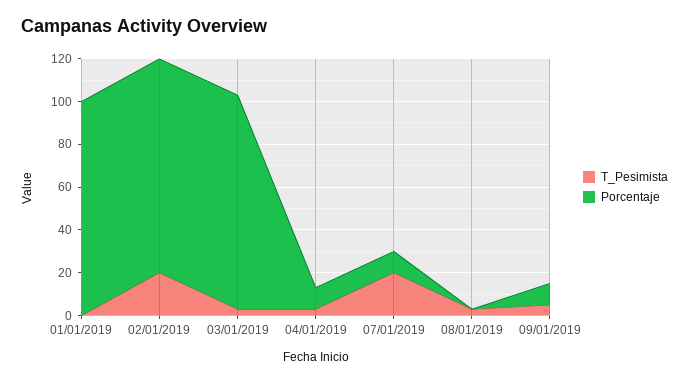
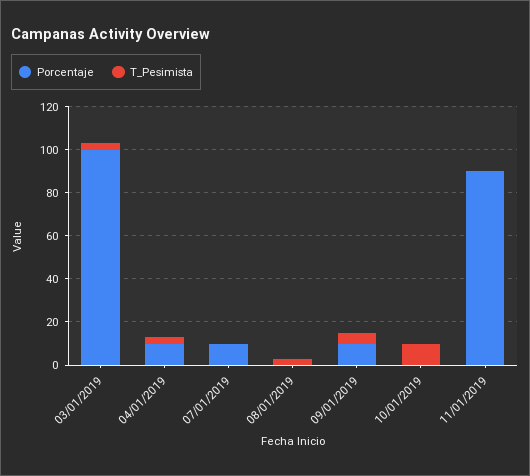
T_Pesimista, 01/01/2019: 0 -> none
Porcentaje, 01/01/2019: 100 -> none
T_Pesimista, 02/01/2019: 20 -> none
Porcentaje, 02/01/2019: 100 -> none
T_Pesimista, 07/01/2019: 20 -> 0
Porcentaje, 10/01/2019: none -> 0
T_Pesimista, 10/01/2019: none -> 10
Porcentaje, 11/01/2019: none -> 90
T_Pesimista, 11/01/2019: none -> 0

